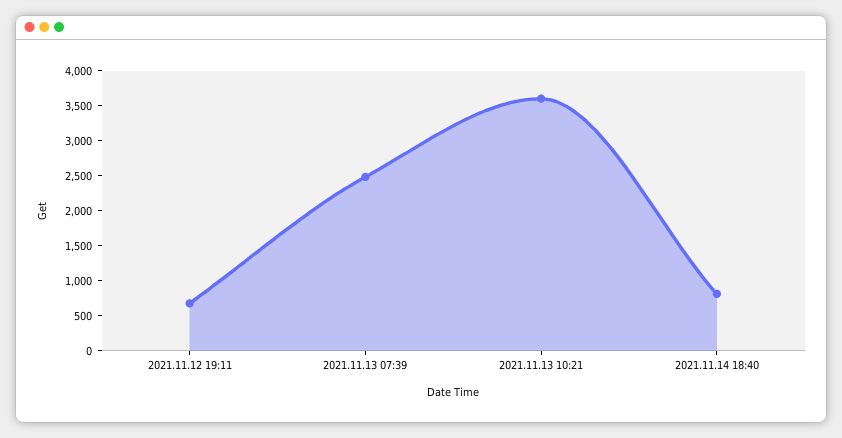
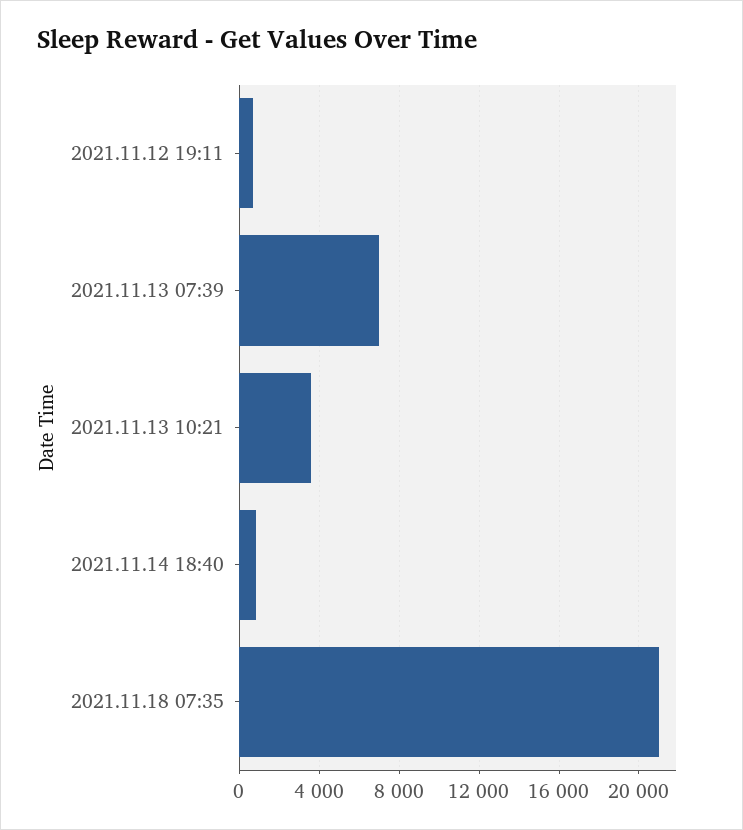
2021.11.13 07:39: 2500 -> 7000
2021.11.18 07:35: none -> 21000

